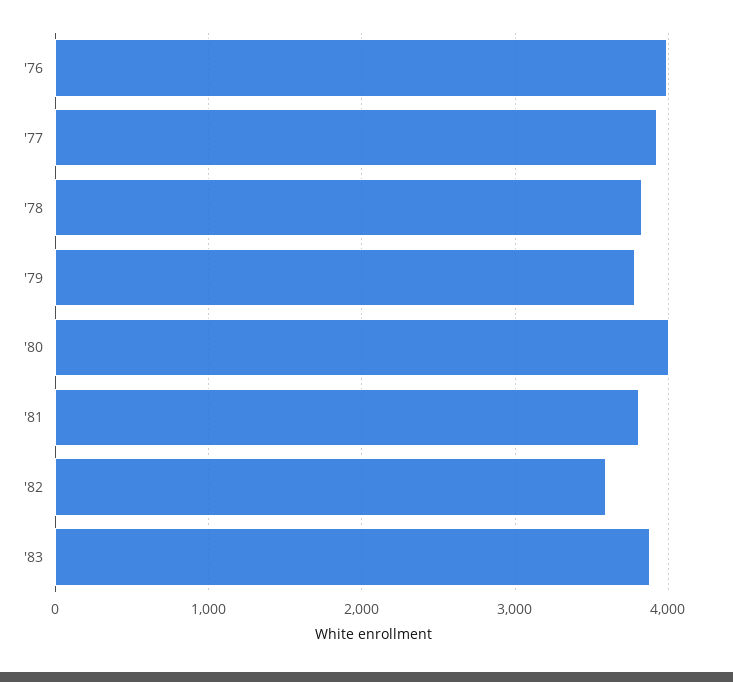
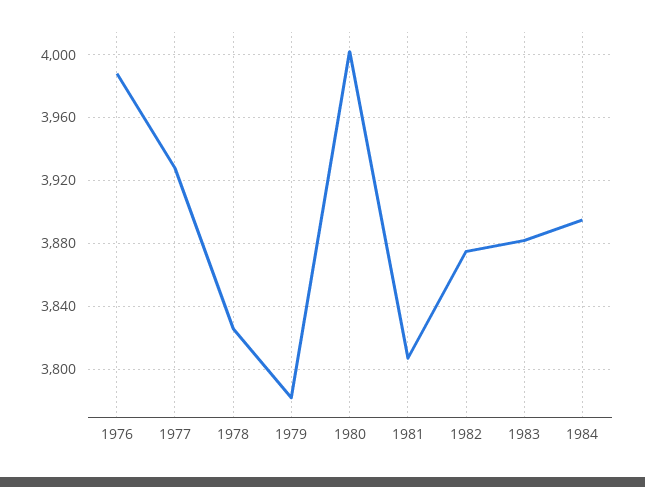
'82: 3600 -> 3875
1984: none -> 3895

